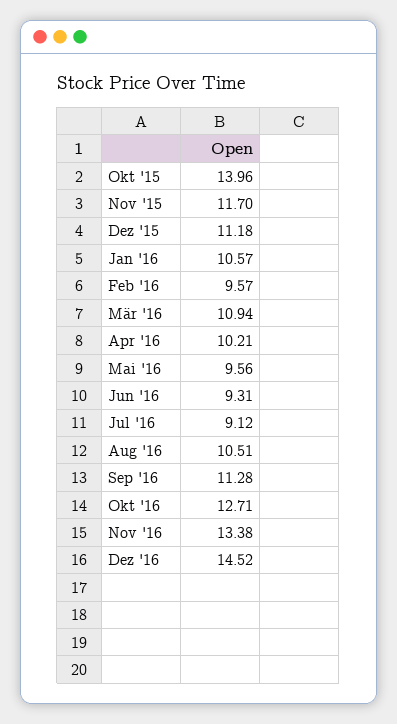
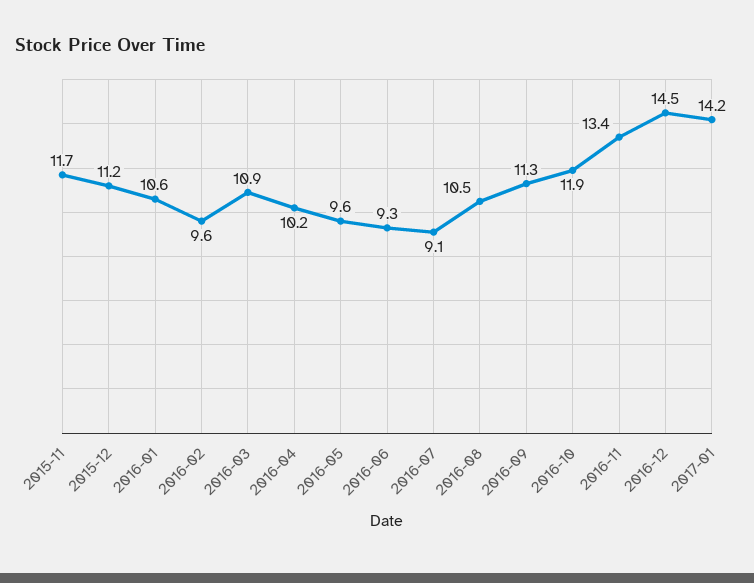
Okt '15: 13.96 -> none
Okt '16: 12.71 -> 11.9
2017-01: none -> 14.2

